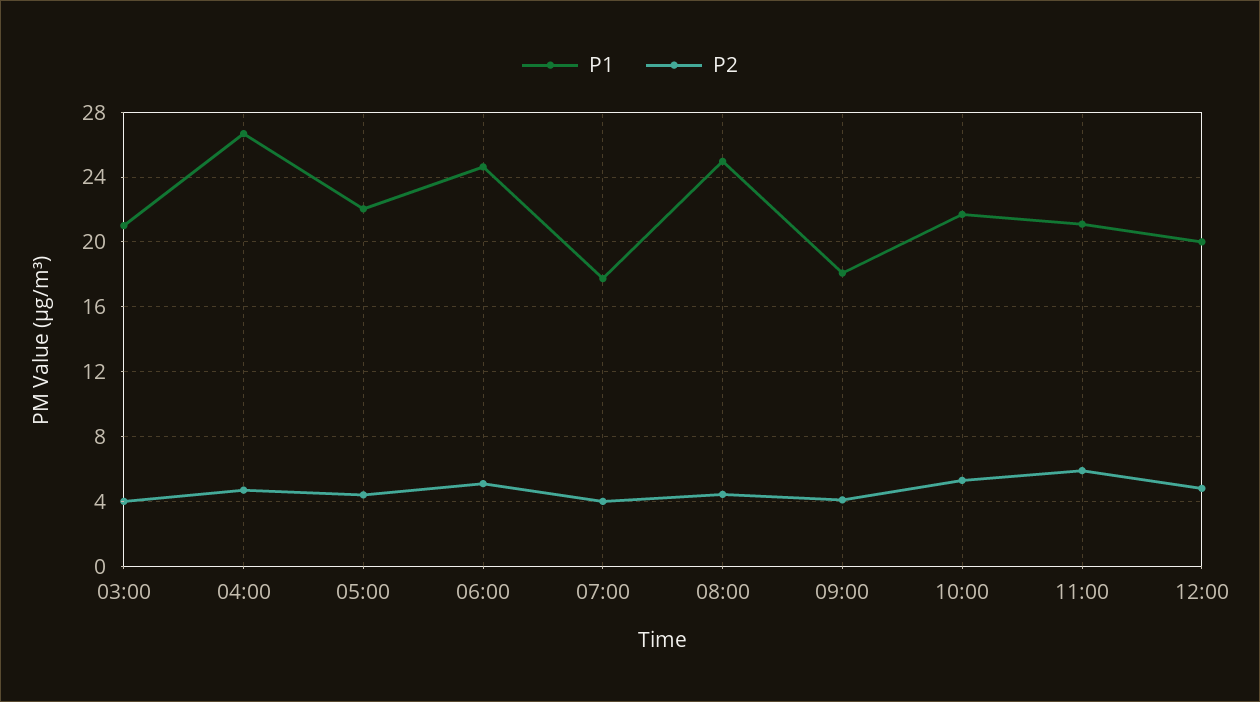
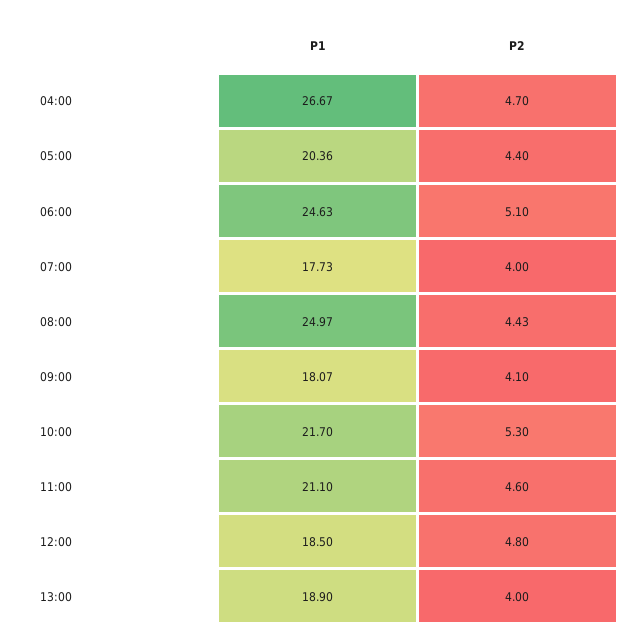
P1, 03:00: 21 -> none
P2, 03:00: 4 -> none
P1, 05:00: 22 -> 20.36
P2, 11:00: 6 -> 4.6
P1, 12:00: 20 -> 18.5
P1, 13:00: none -> 18.9
P2, 13:00: none -> 4

